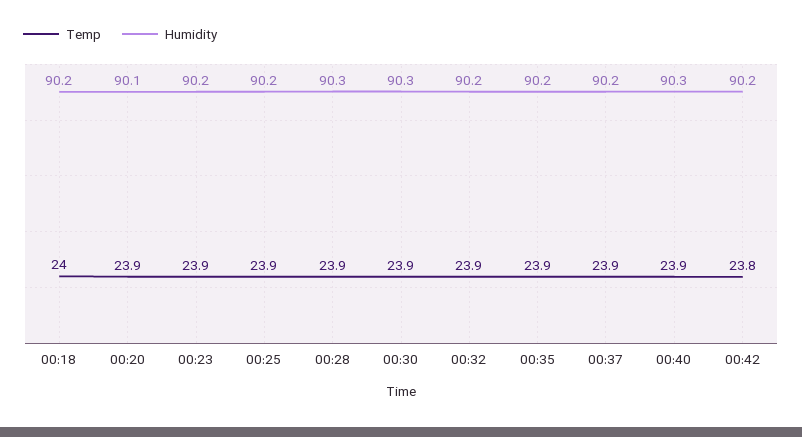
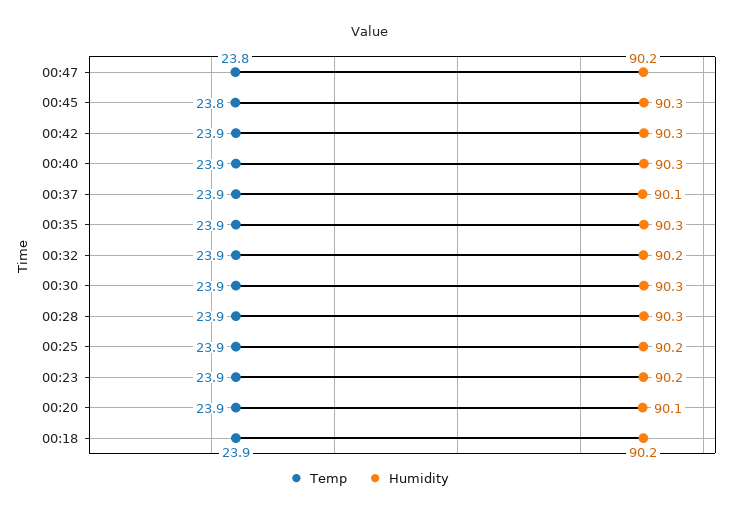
Temp, 00:18: 24 -> 23.9
Humidity, 00:35: 90.2 -> 90.3
Humidity, 00:37: 90.2 -> 90.1
Temp, 00:42: 23.8 -> 23.9
Humidity, 00:42: 90.2 -> 90.3
Temp, 00:47: none -> 23.8
Humidity, 00:47: none -> 90.2
Temp, 00:45: none -> 23.8
Humidity, 00:45: none -> 90.3

